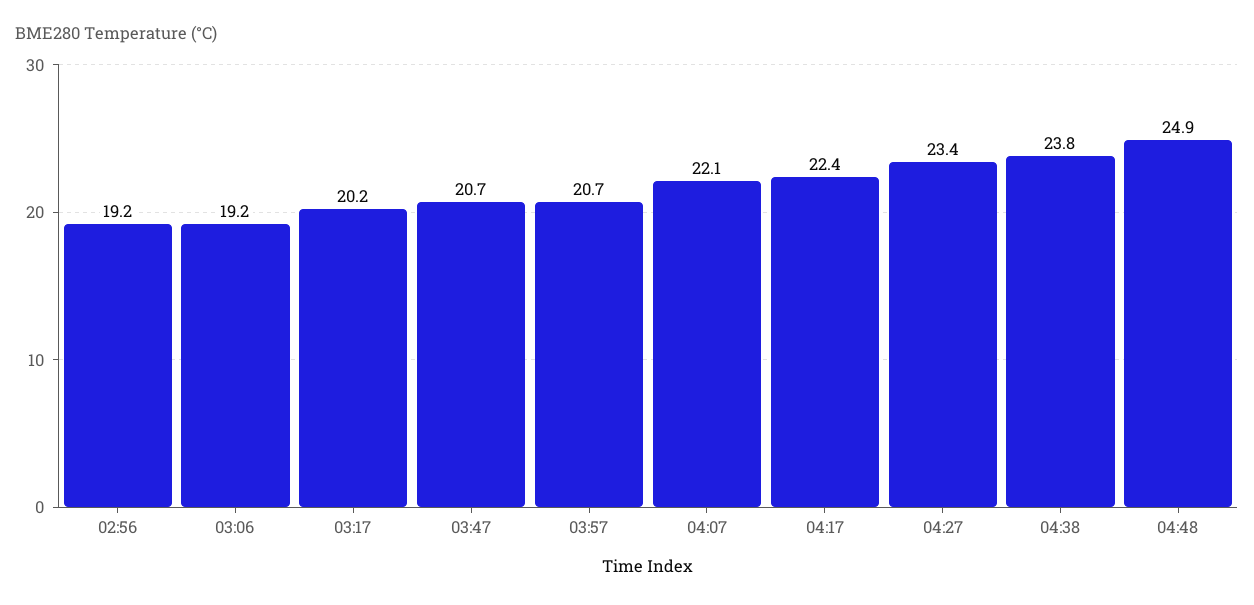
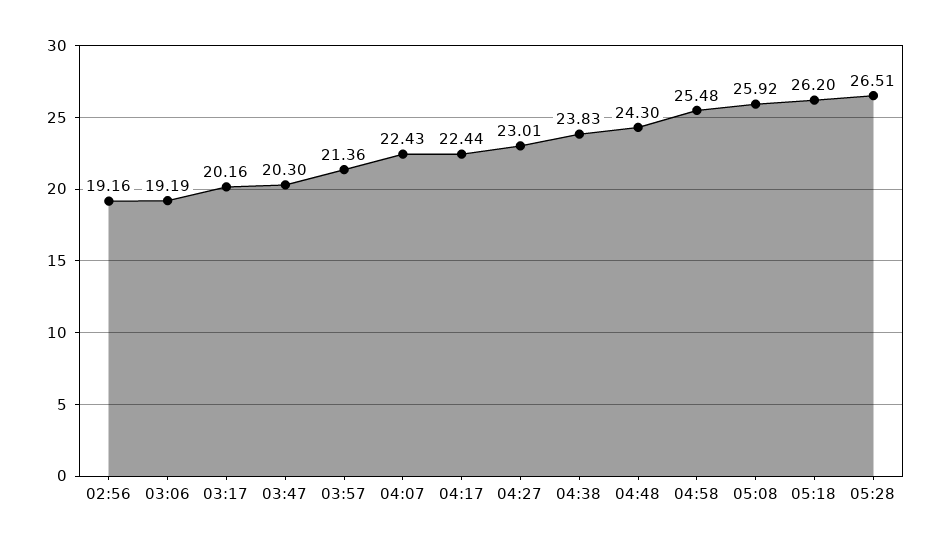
03:47: 20.7 -> 20.3
03:57: 20.7 -> 21.36
04:07: 22.1 -> 22.43
04:27: 23.4 -> 23.01
04:48: 24.9 -> 24.3
04:58: none -> 25.48
05:08: none -> 25.92
05:18: none -> 26.2
05:28: none -> 26.51

